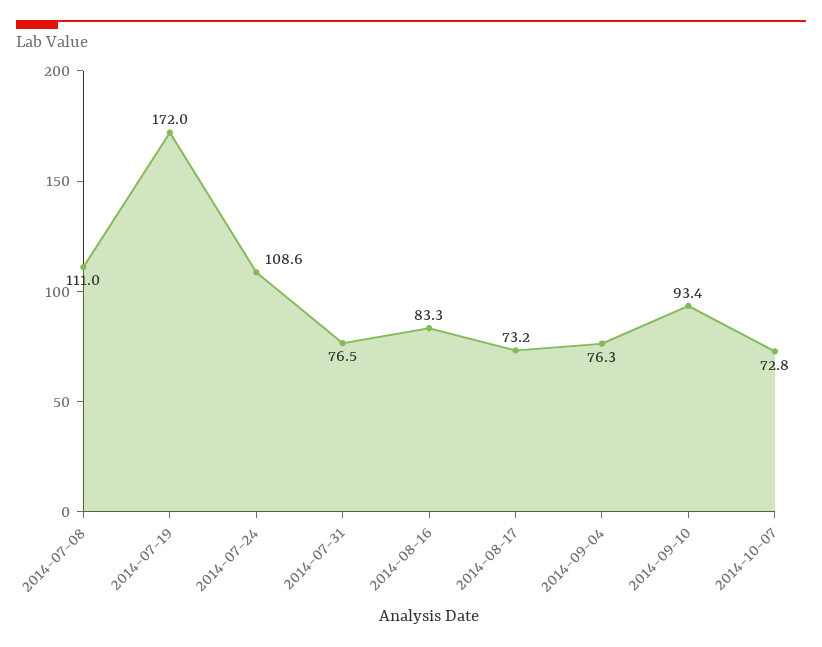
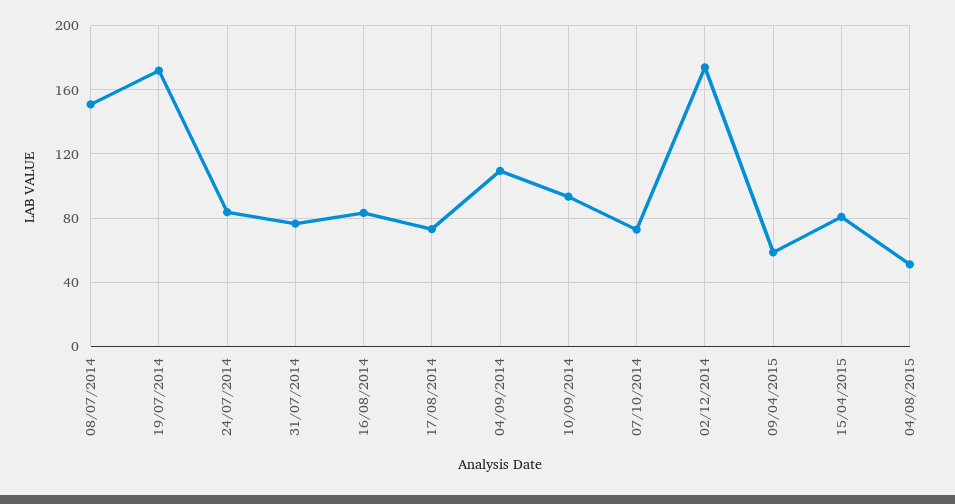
2014-07-08: 111 -> 150
2014-07-24: 108.6 -> 85
2014-09-04: 76.3 -> 110
02/12/2014: none -> 175
09/04/2015: none -> 60
15/04/2015: none -> 80
04/08/2015: none -> 50

